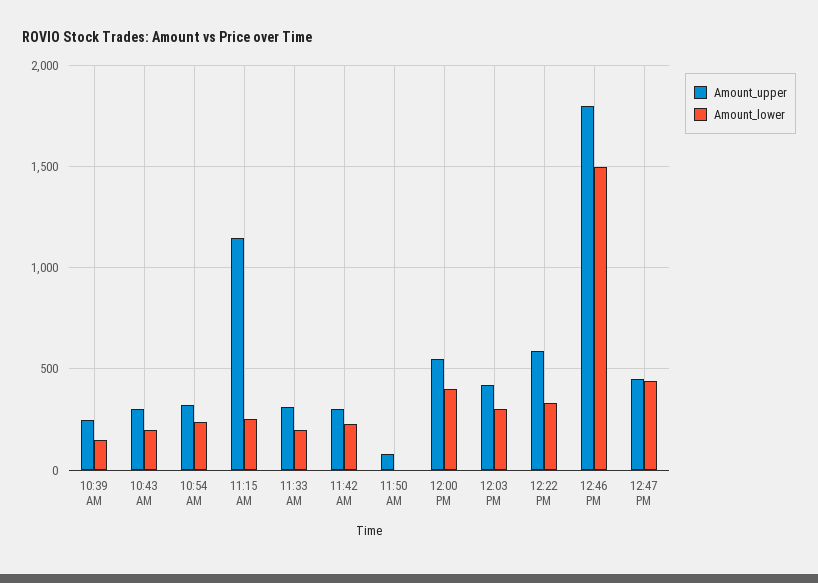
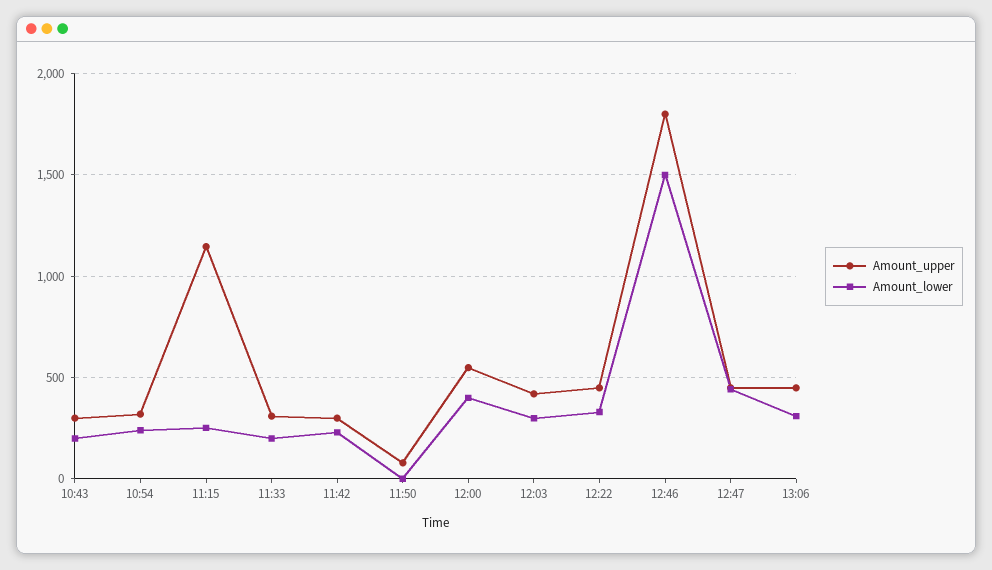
Amount_upper, 10:39 AM: 250 -> none
Amount_lower, 10:39 AM: 150 -> none
Amount_upper, 12:22 PM: 600 -> 450
Amount_upper, 13:06: none -> 450
Amount_lower, 13:06: none -> 300

